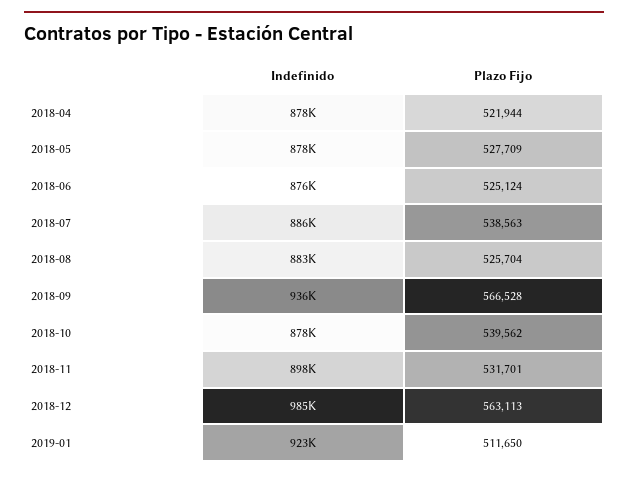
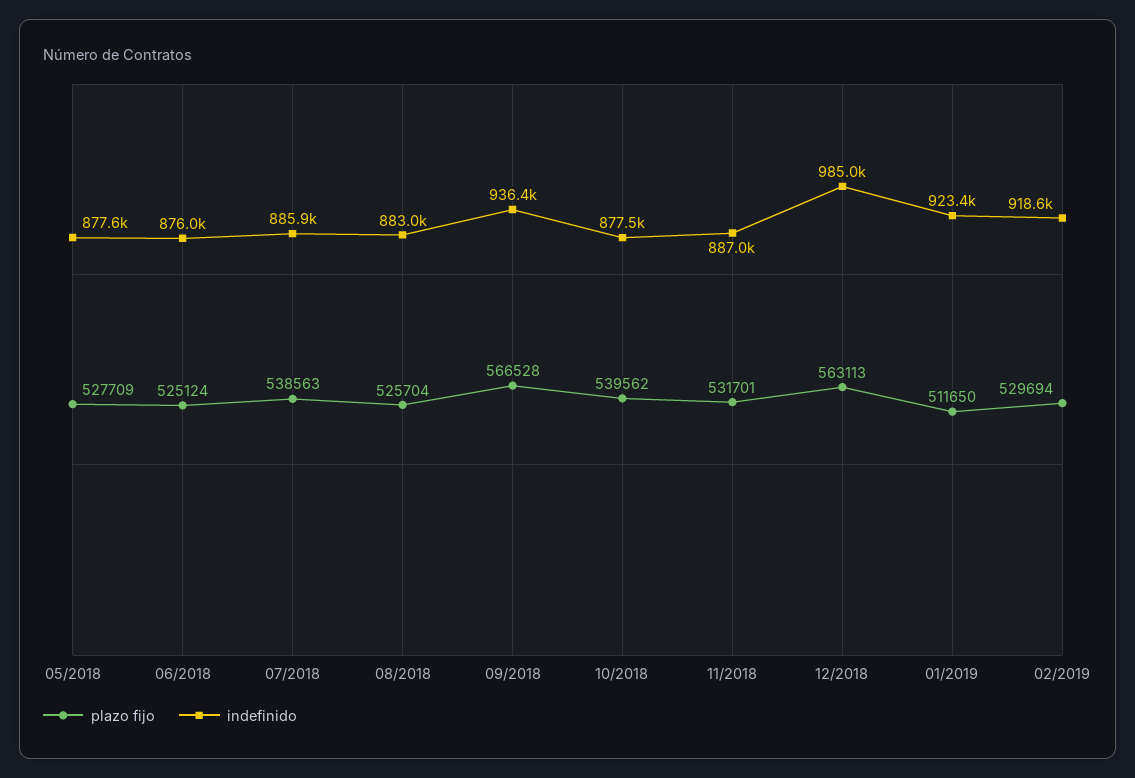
Indefinido, 2018-04: 878000 -> none
Plazo Fijo, 2018-04: 521944 -> none
Indefinido, 2018-11: 898000 -> 887000
Plazo Fijo, 02/2019: none -> 529694
Indefinido, 02/2019: none -> 918600

